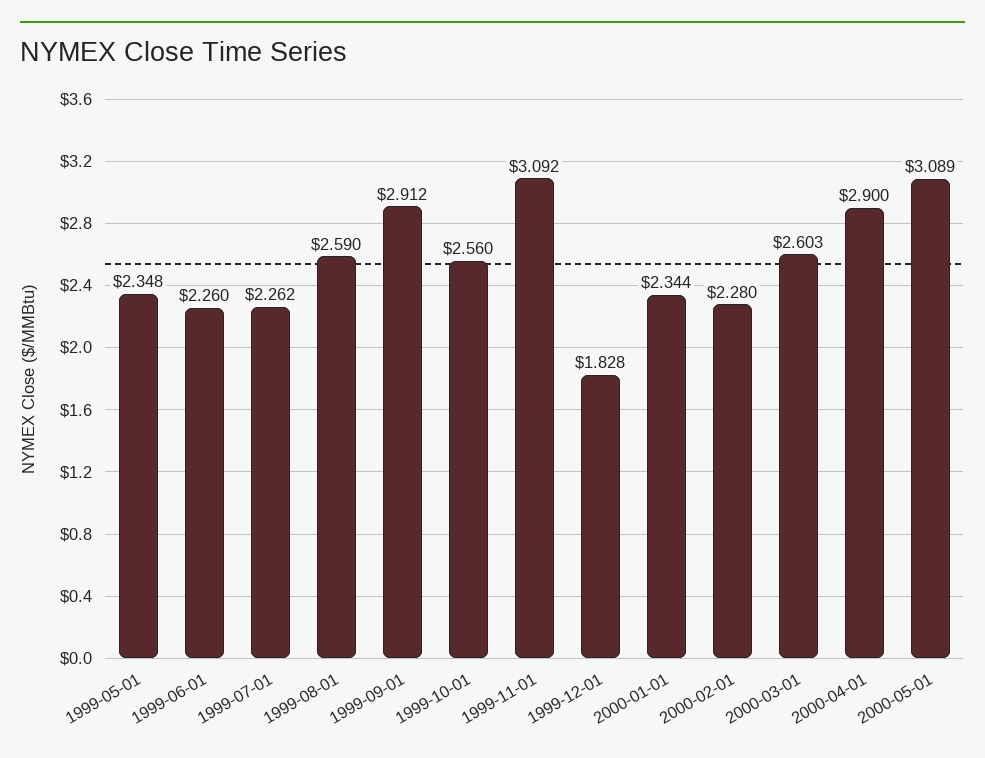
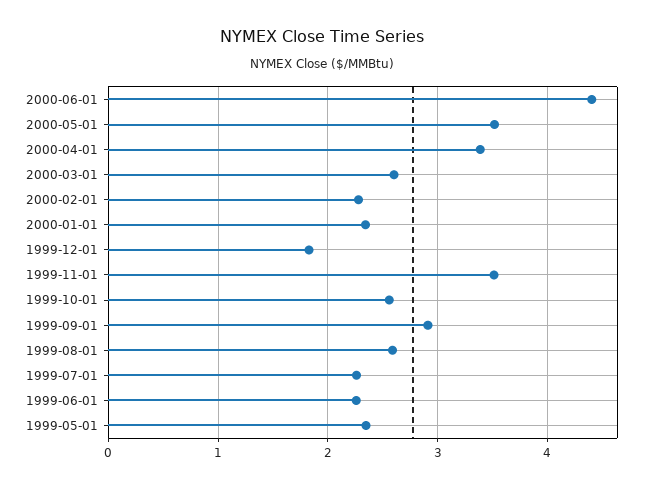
1999-11-01: 3.092 -> 3.5
2000-04-01: 2.9 -> 3.4
2000-05-01: 3.089 -> 3.5
2000-06-01: none -> 4.4

